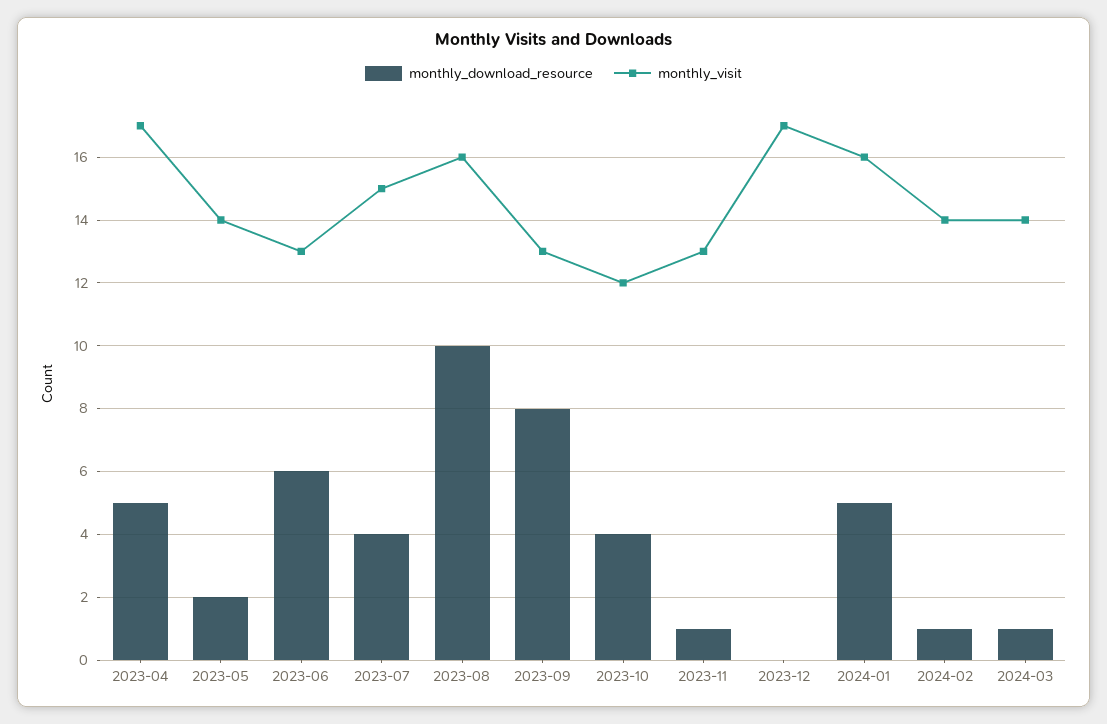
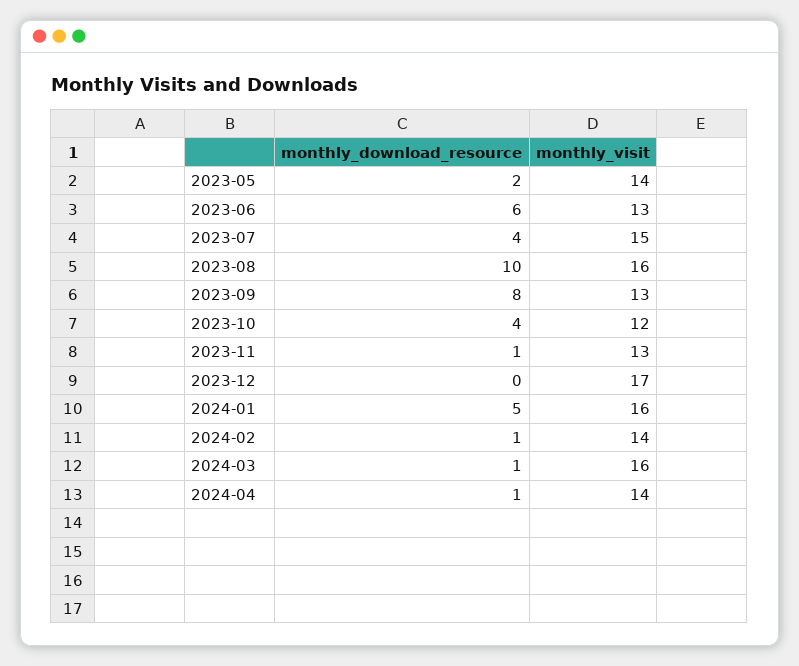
monthly_download_resource, 2023-04: 5 -> none
monthly_visit, 2023-04: 17 -> none
monthly_visit, 2024-03: 14 -> 16
monthly_download_resource, 2024-04: none -> 1
monthly_visit, 2024-04: none -> 14

